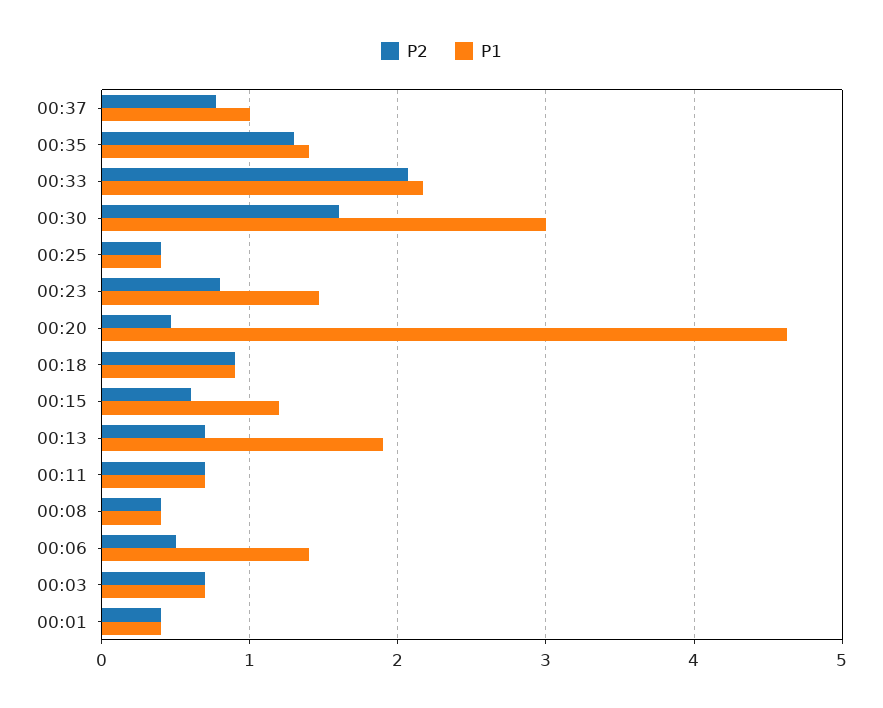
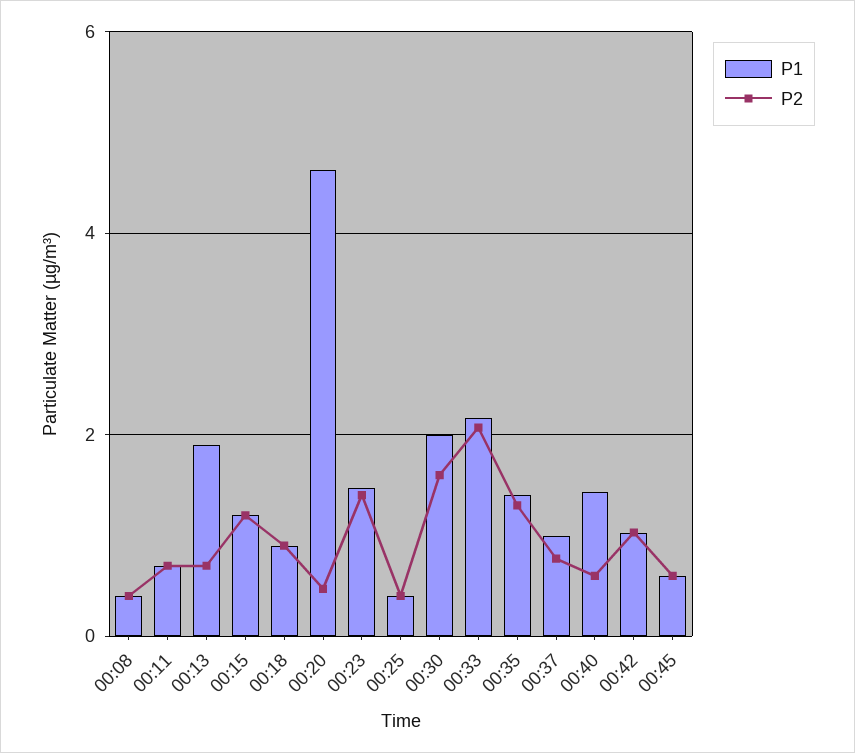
P1, 00:30: 3 -> 2
P2, 00:23: 0.8 -> 1.4
P2, 00:15: 0.6 -> 1.2
P2, 00:06: 0.5 -> none
P1, 00:06: 1.4 -> none
P2, 00:03: 0.7 -> none
P1, 00:03: 0.7 -> none
P2, 00:01: 0.4 -> none
P1, 00:01: 0.4 -> none
P1, 00:40: none -> 1.4
P2, 00:40: none -> 0.6
P1, 00:42: none -> 1
P2, 00:42: none -> 1
P1, 00:45: none -> 0.6
P2, 00:45: none -> 0.6

